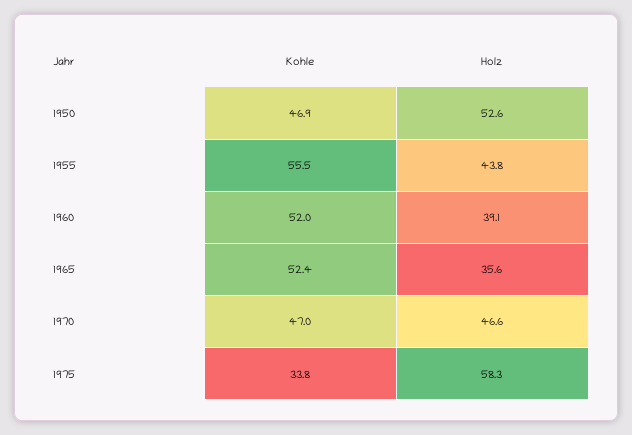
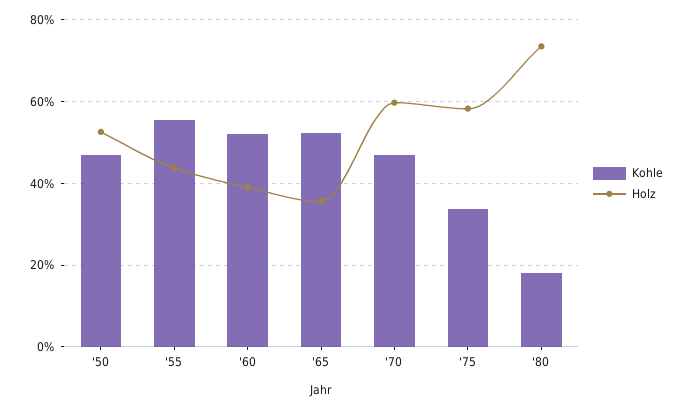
Holz, 1970: 46.6 -> 60
Kohle, '80: none -> 18
Holz, '80: none -> 74

